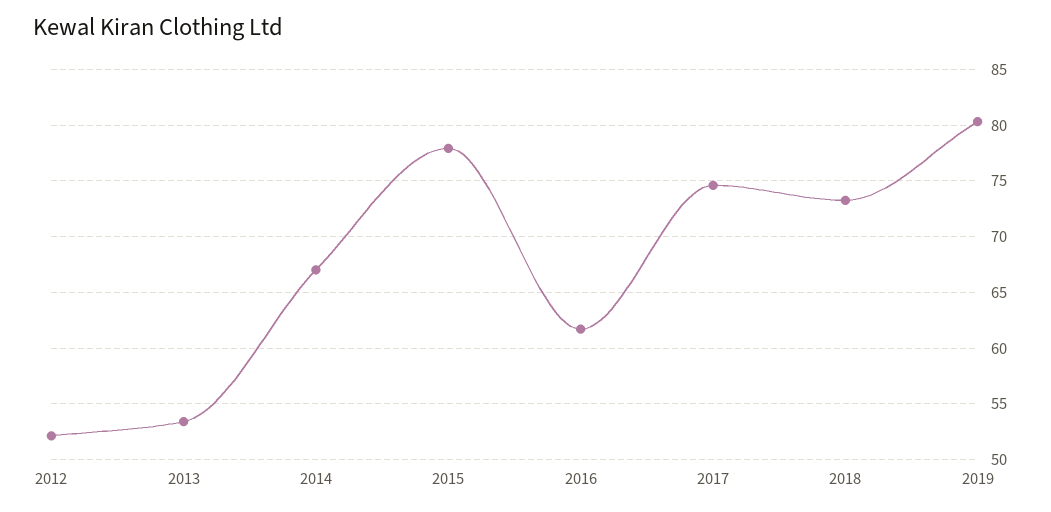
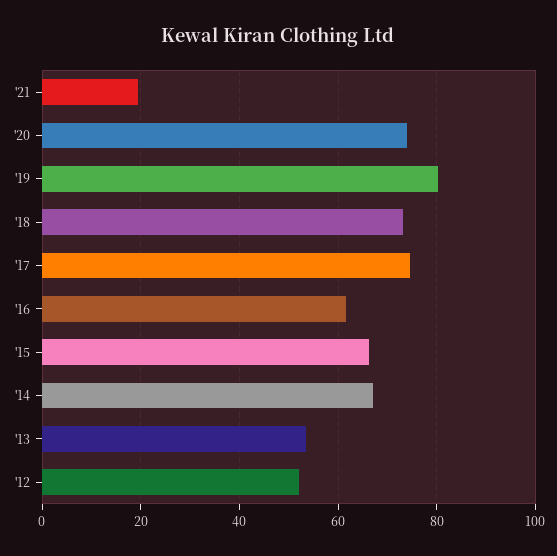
2015: 78 -> 66
'21: none -> 20
'20: none -> 74

